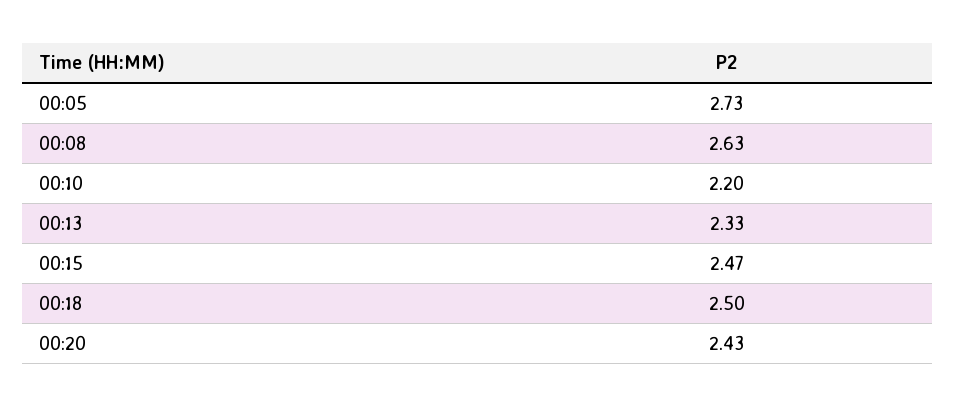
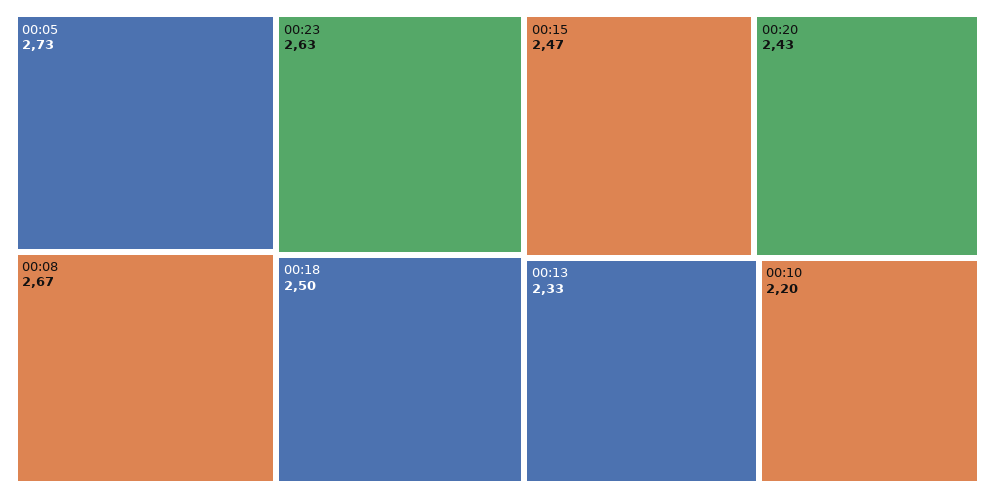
00:08: 2.63 -> 2.67
00:23: none -> 2.63

